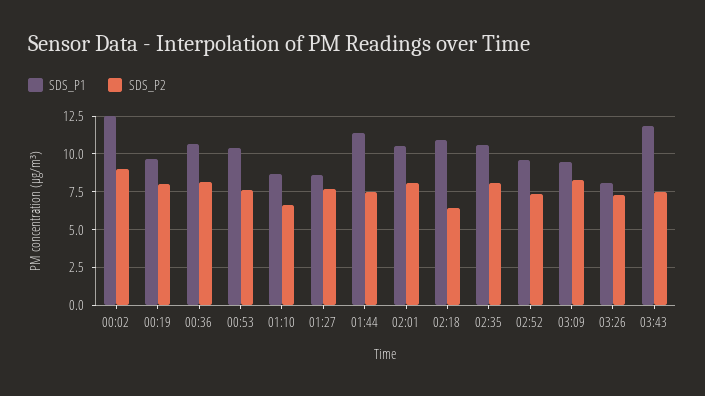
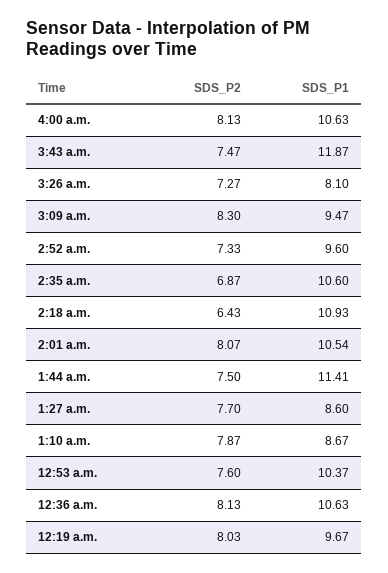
SDS_P1, 00:02: 12.5 -> none
SDS_P2, 00:02: 9 -> none
SDS_P2, 01:10: 6.5 -> 7.87
SDS_P2, 02:35: 8 -> 6.87
SDS_P2, 4:00 a.m.: none -> 8.13
SDS_P1, 4:00 a.m.: none -> 10.63

